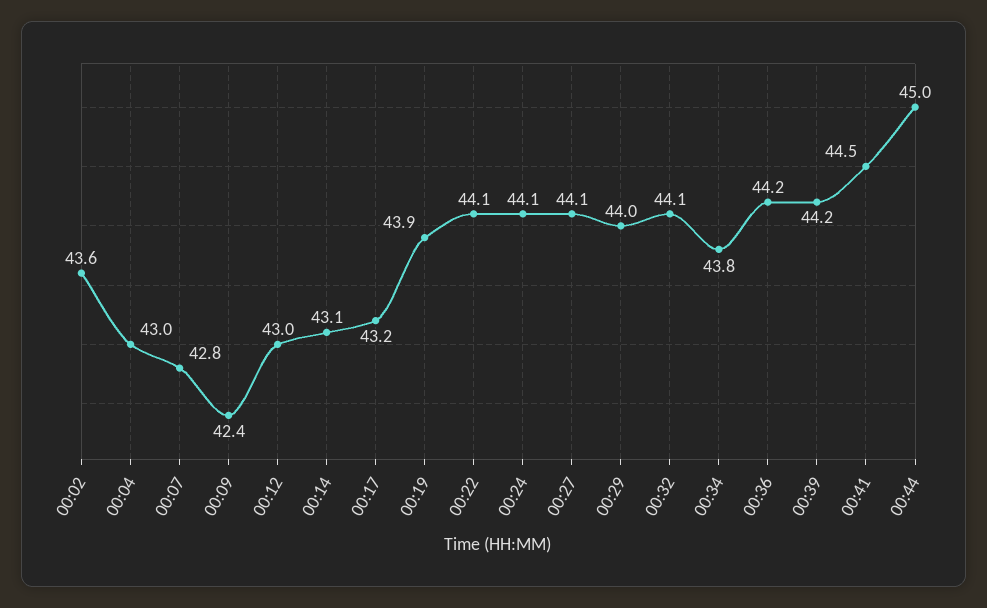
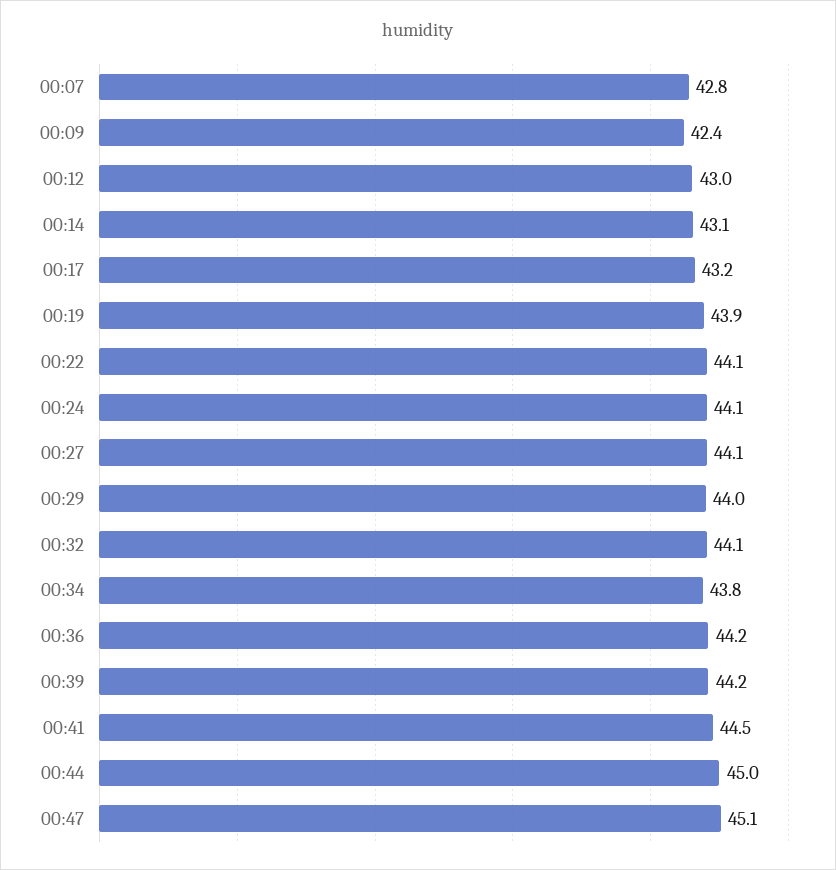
00:02: 43.6 -> none
00:04: 43 -> none
00:47: none -> 45.1

